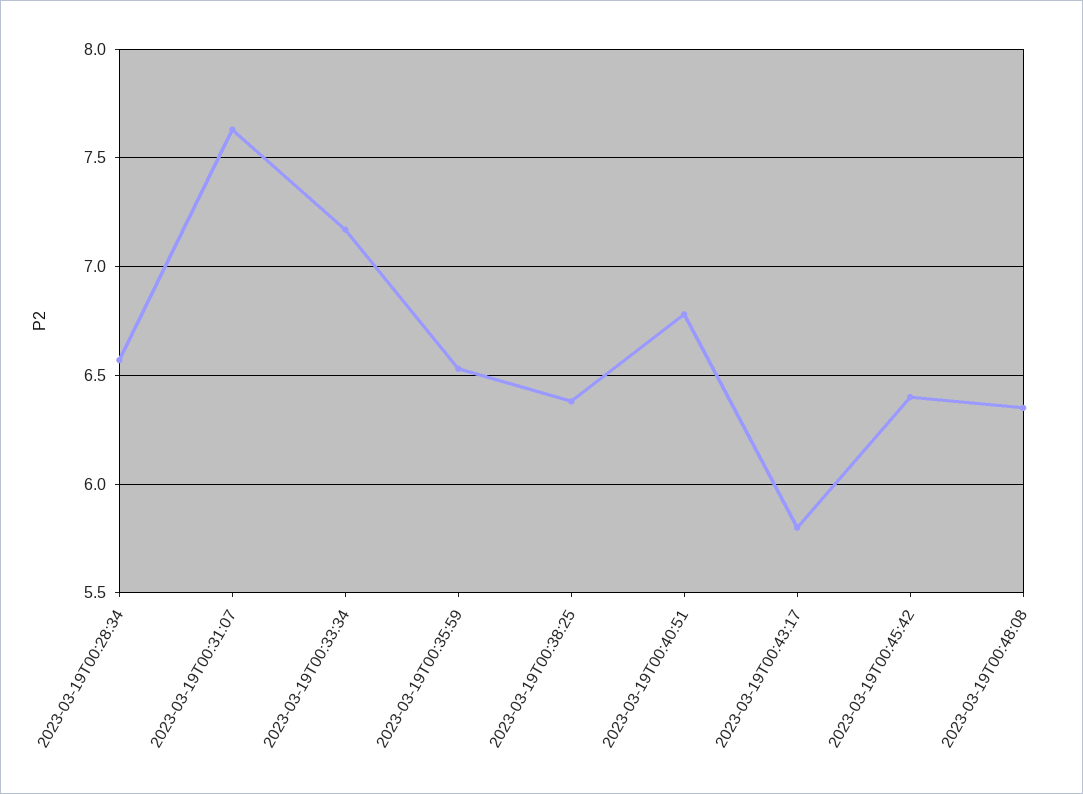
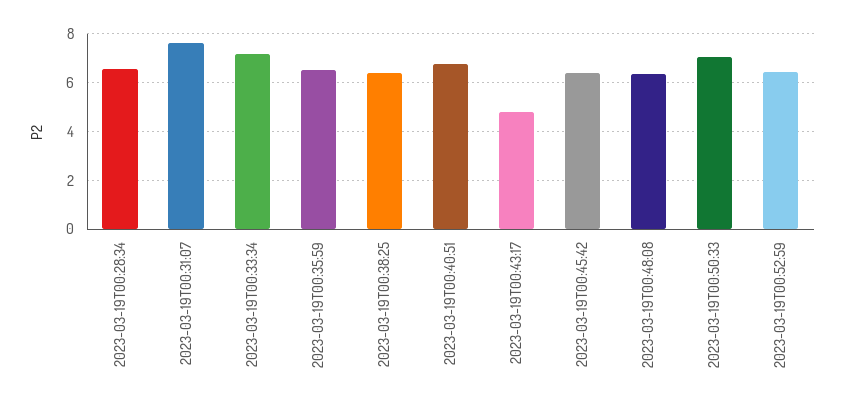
2023-03-19T00:43:17: 5.8 -> 4.75
2023-03-19T00:50:33: none -> 7
2023-03-19T00:52:59: none -> 6.5

